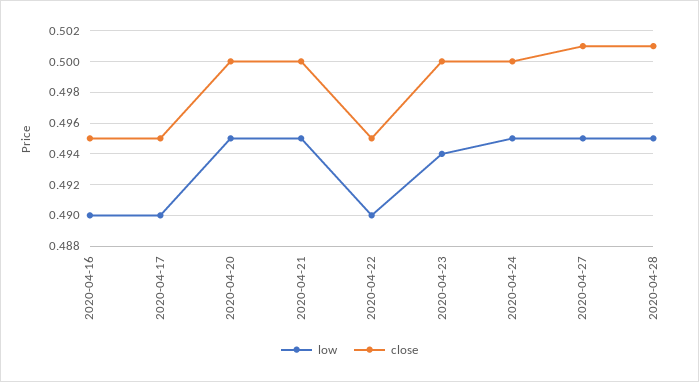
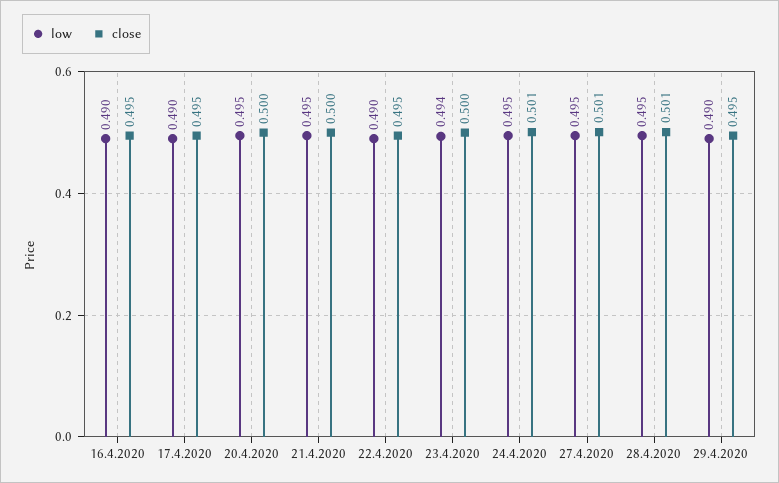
close, 2020-04-24: 0.5 -> 0.501
low, 29.4.2020: none -> 0.49
close, 29.4.2020: none -> 0.495

